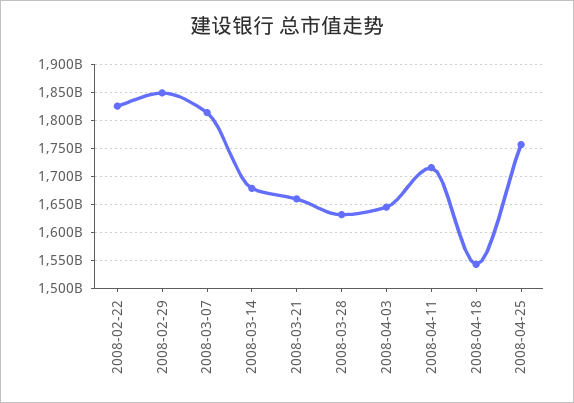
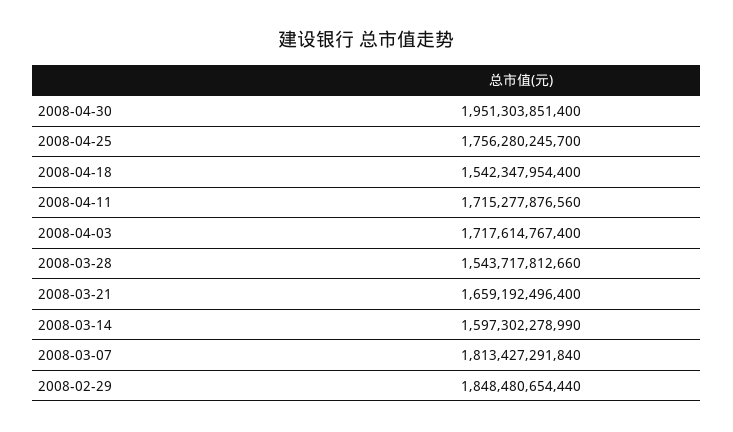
2008-02-22: 1825000000000 -> none
2008-03-14: 1675000000000 -> 1597302278990
2008-03-28: 1625000000000 -> 1543717812660
2008-04-03: 1650000000000 -> 1717614767400
2008-04-30: none -> 1951303851400

